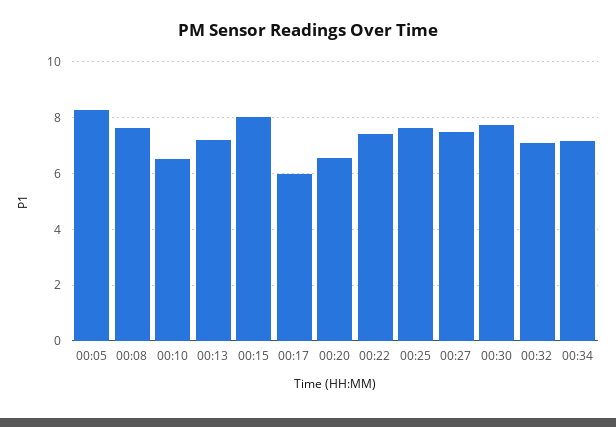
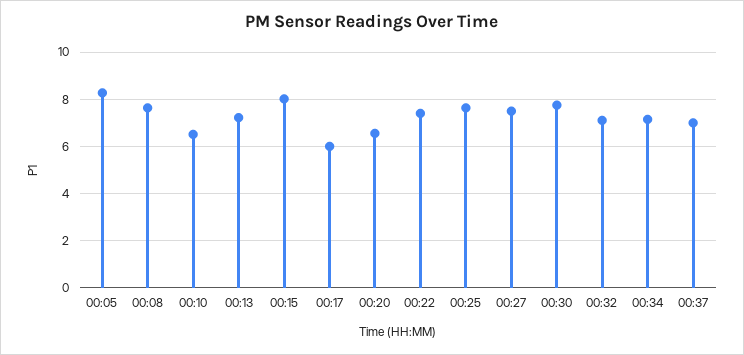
00:37: none -> 7

